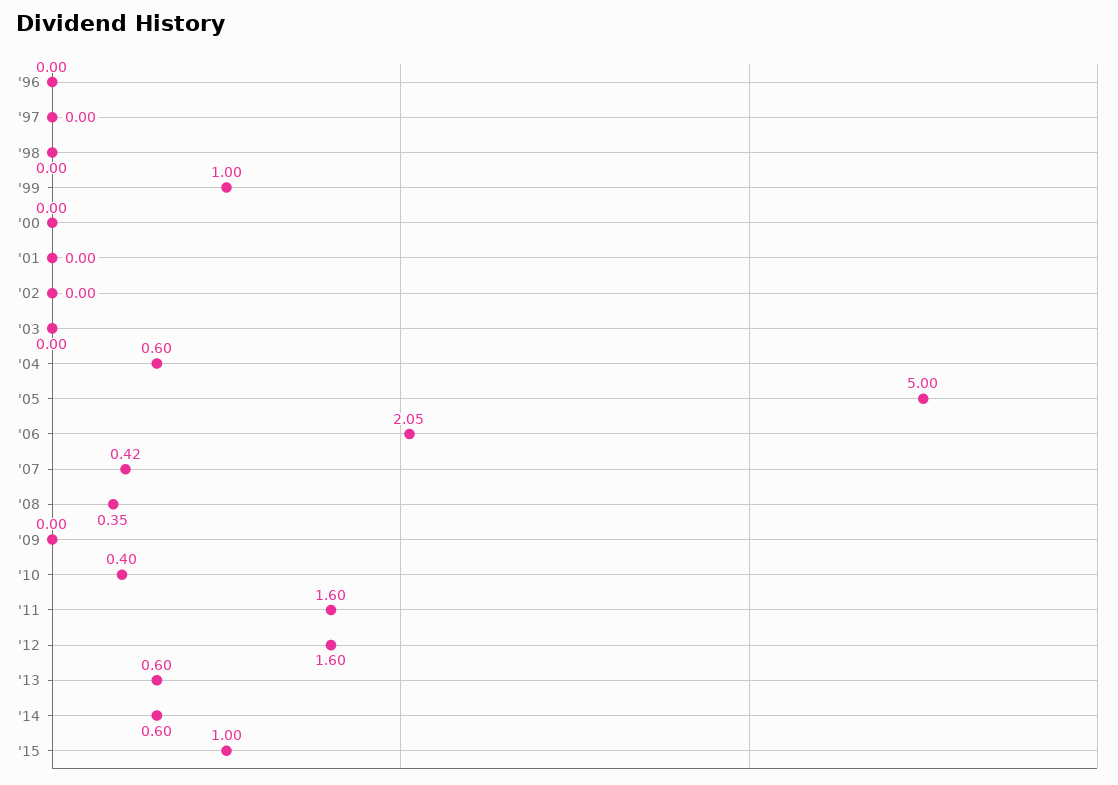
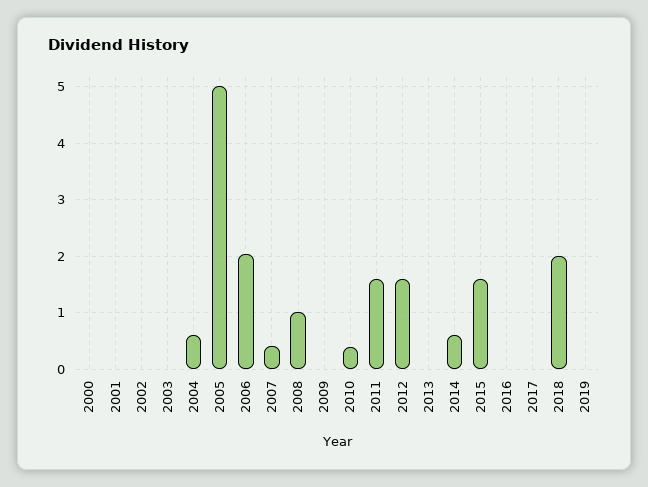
'96: 0 -> none
'97: 0 -> none
'98: 0 -> none
'99: 1 -> none
'08: 0.35 -> 1
'13: 0.6 -> 0
'15: 1 -> 1.6
2016: none -> 0
2017: none -> 0
2018: none -> 2
2019: none -> 0

